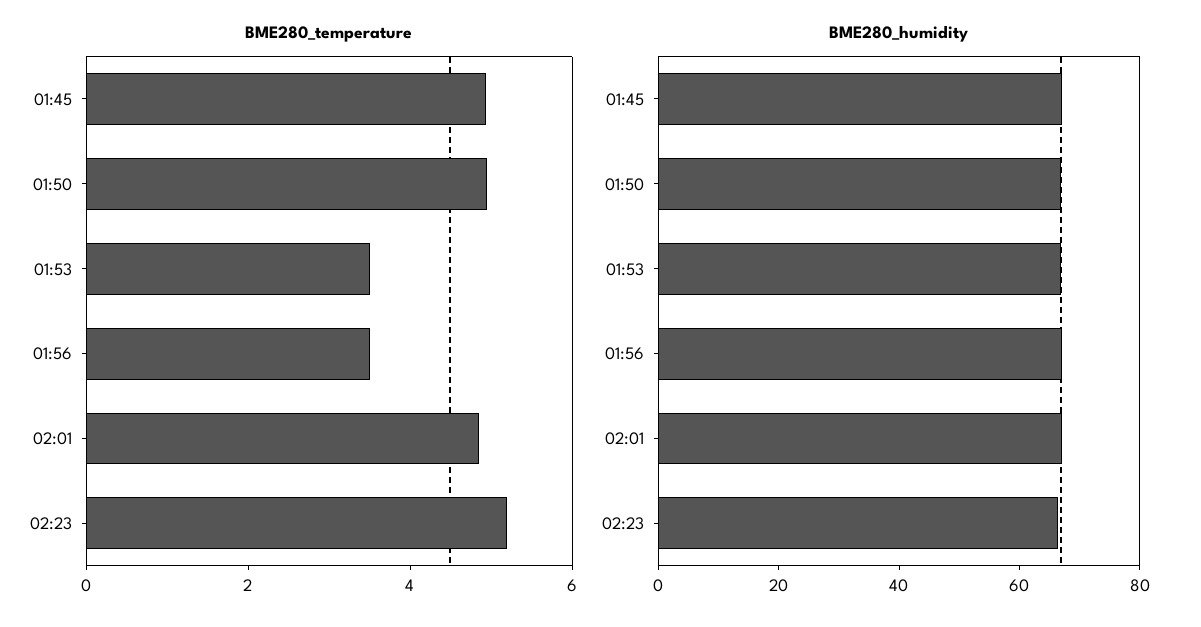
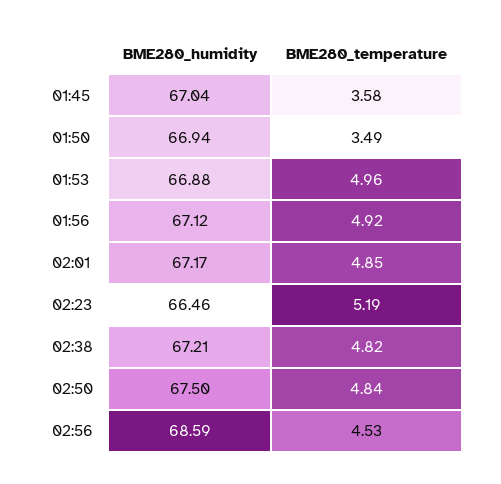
BME280_temperature, 01:45: 5 -> 3.58
BME280_temperature, 01:50: 5 -> 3.49
BME280_temperature, 01:53: 3.5 -> 4.96
BME280_temperature, 01:56: 3.5 -> 4.92
BME280_humidity, 02:38: none -> 67.21
BME280_temperature, 02:38: none -> 4.82
BME280_humidity, 02:50: none -> 67.5
BME280_temperature, 02:50: none -> 4.84
BME280_humidity, 02:56: none -> 68.59
BME280_temperature, 02:56: none -> 4.53

